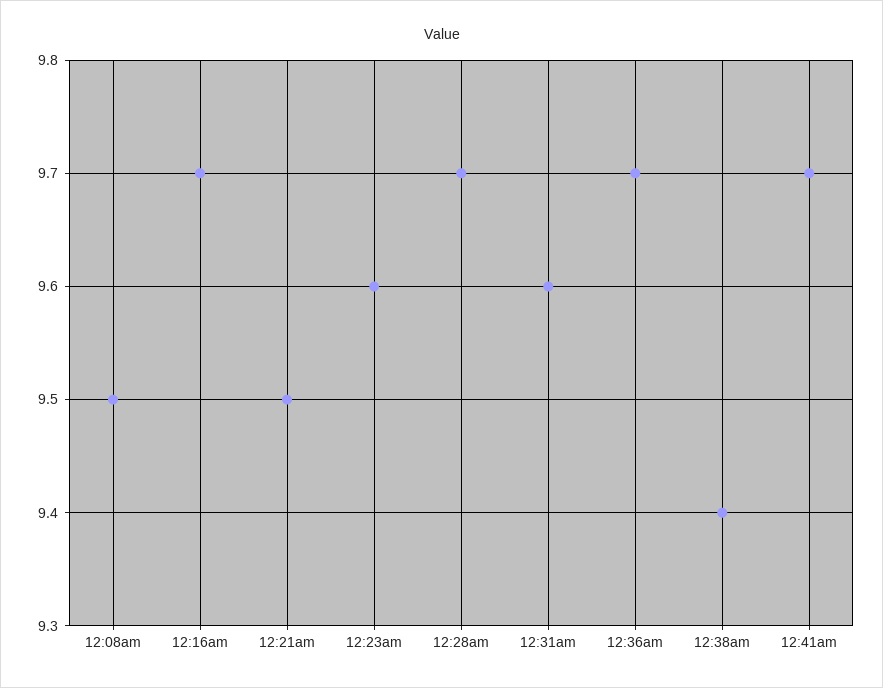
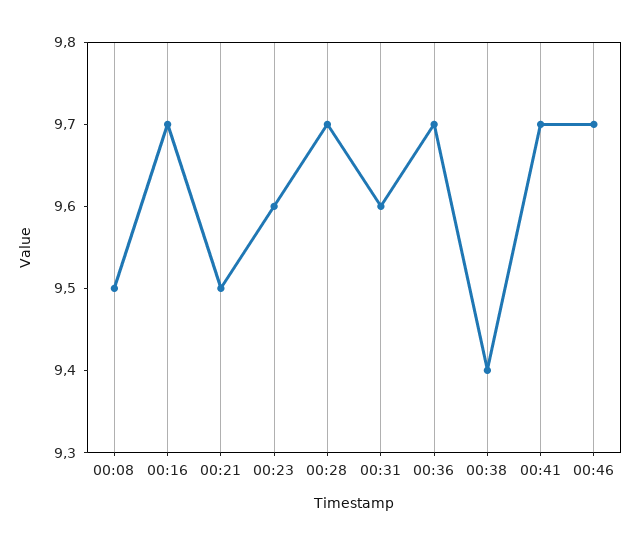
00:46: none -> 9.7

